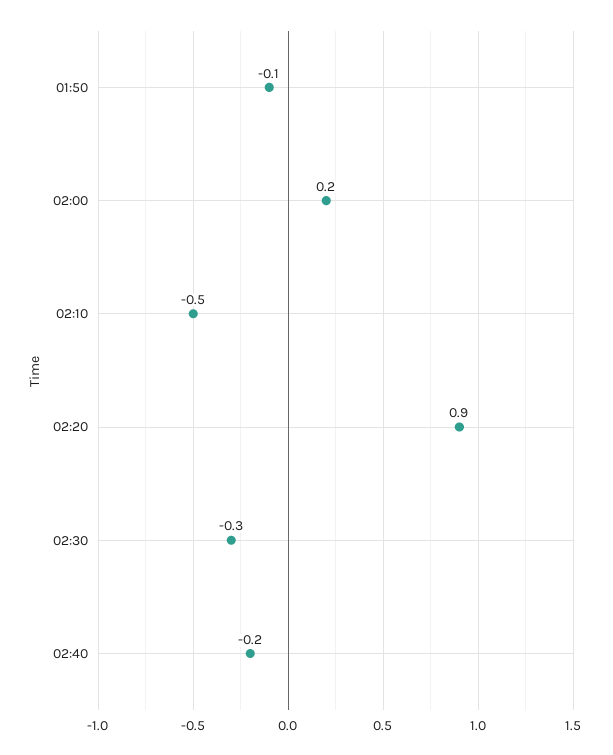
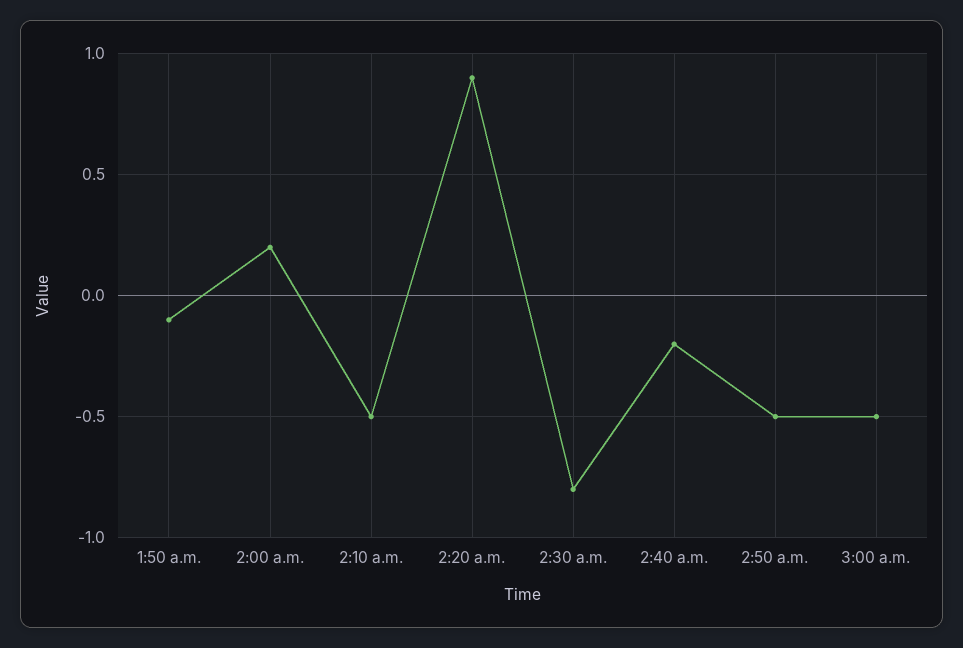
02:30: -0.3 -> -0.8
2:50 a.m.: none -> -0.5
3:00 a.m.: none -> -0.5

